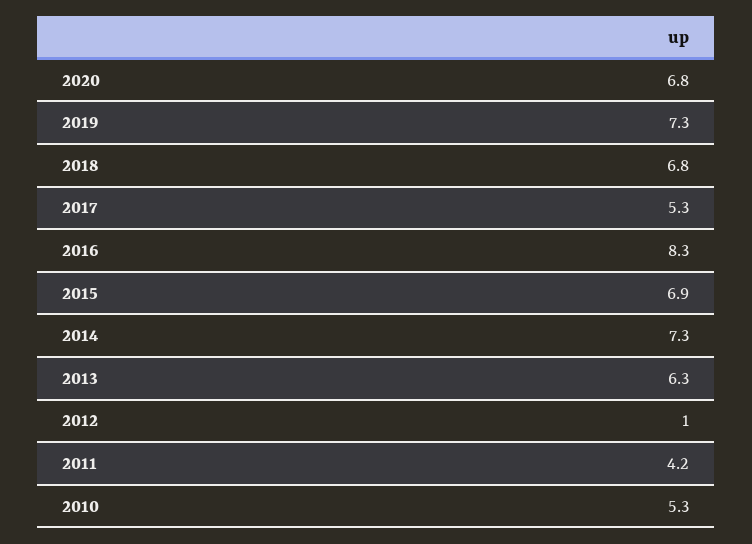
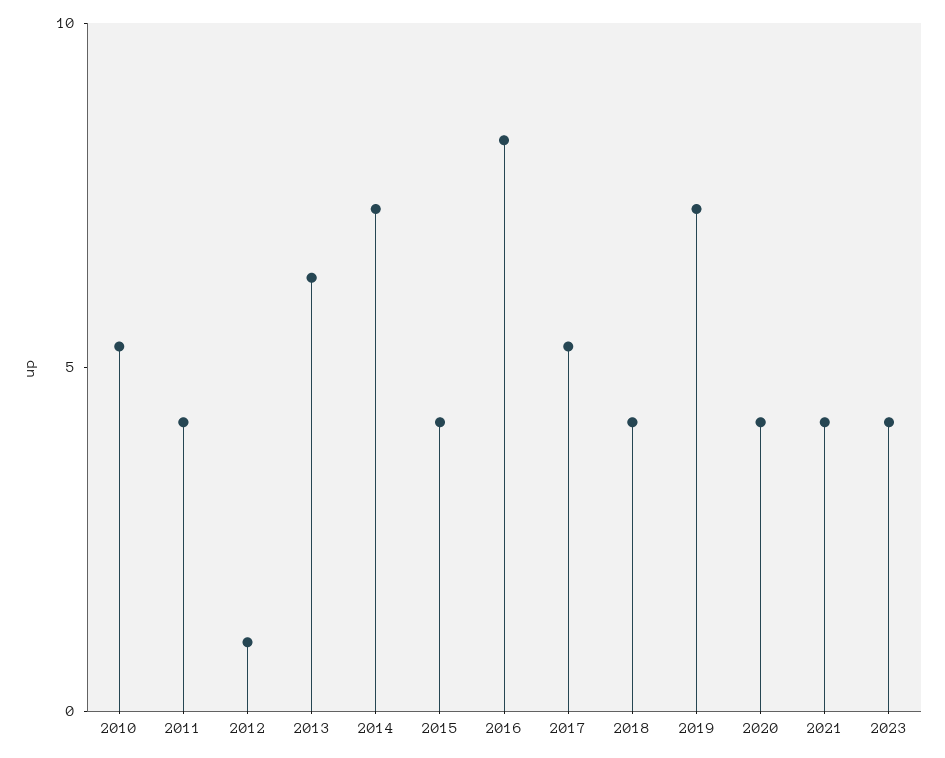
2020: 6.8 -> 4
2018: 6.8 -> 4
2015: 6.9 -> 4
2021: none -> 4
2023: none -> 4

